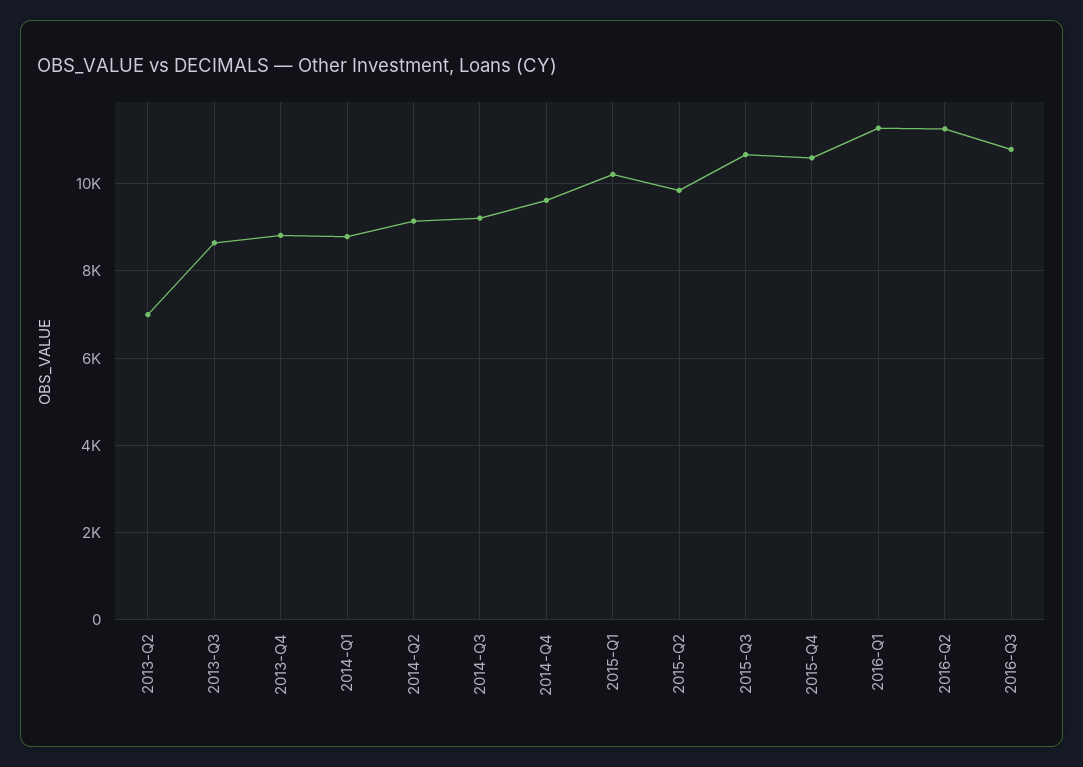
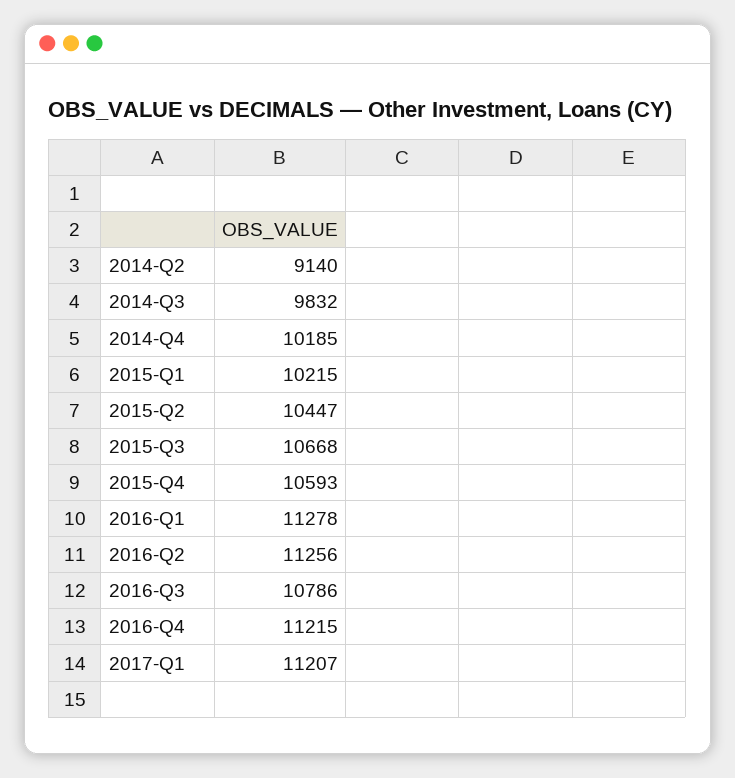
2013-Q2: 7000 -> none
2013-Q3: 8600 -> none
2013-Q4: 8800 -> none
2014-Q1: 8800 -> none
2014-Q3: 9200 -> 9832
2014-Q4: 9600 -> 10185
2015-Q2: 9800 -> 10447
2016-Q4: none -> 11215
2017-Q1: none -> 11207

